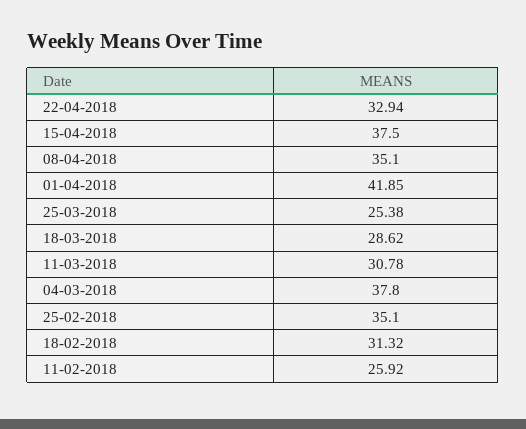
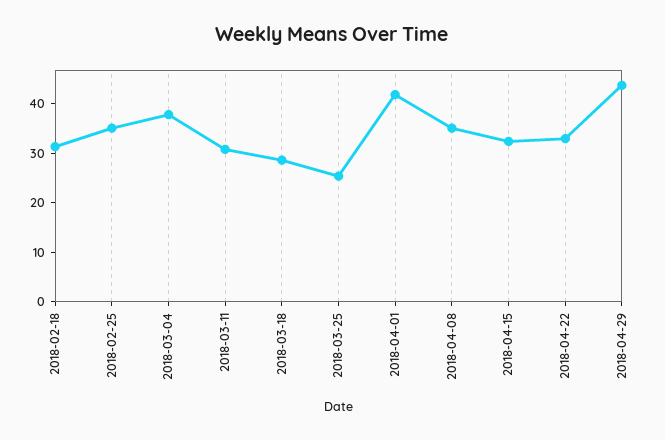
15-04-2018: 37.5 -> 32
11-02-2018: 25.92 -> none
2018-04-29: none -> 44

